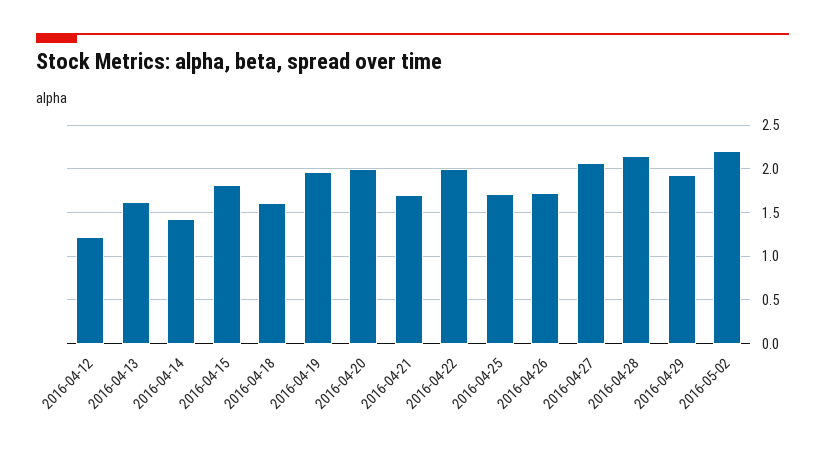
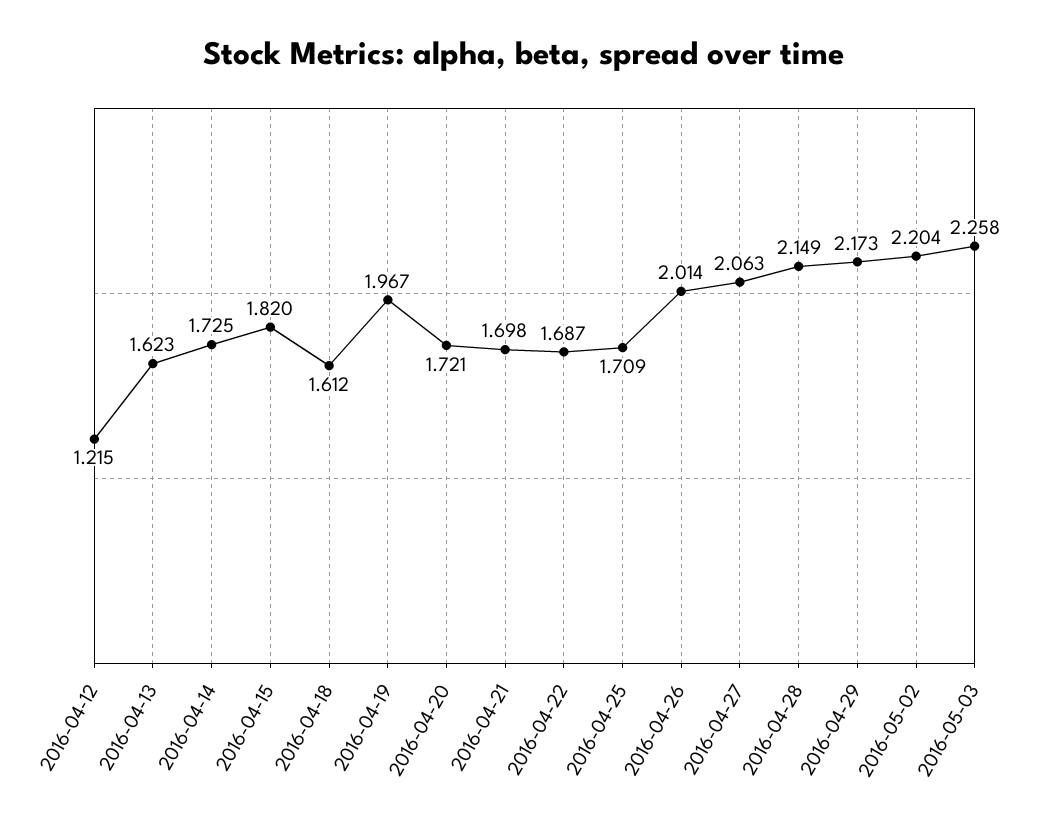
2016-04-14: 1.4 -> 1.725
2016-04-20: 2 -> 1.721
2016-04-22: 2 -> 1.687
2016-04-26: 1.7 -> 2.014
2016-04-29: 1.9 -> 2.173
2016-05-03: none -> 2.258

